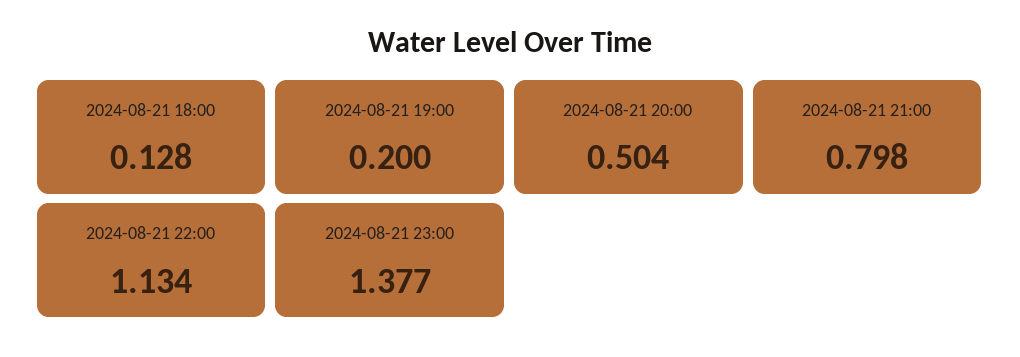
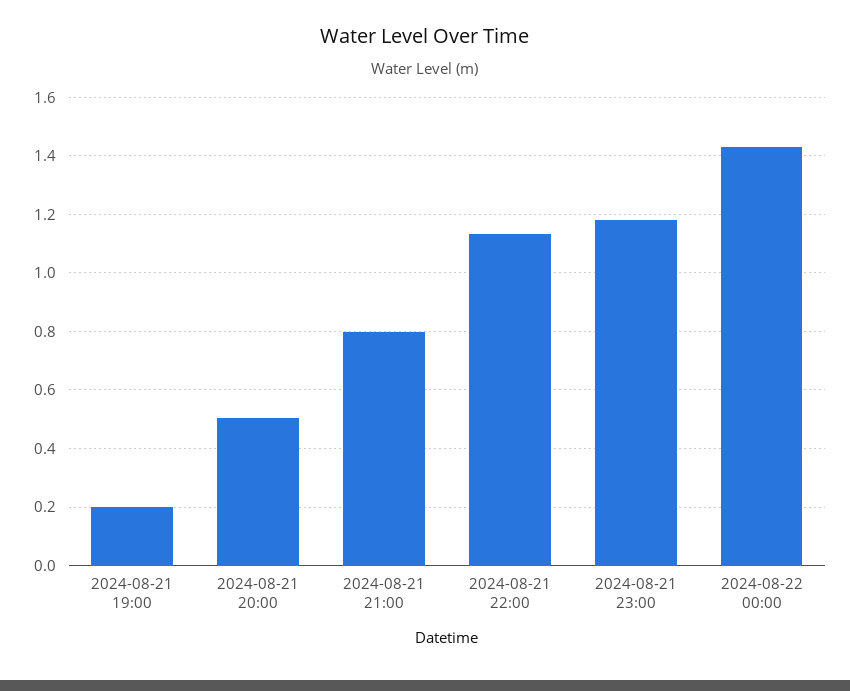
2024-08-21 18:00: 0.128 -> none
2024-08-21 23:00: 1.377 -> 1.175
2024-08-22 00:00: none -> 1.425

